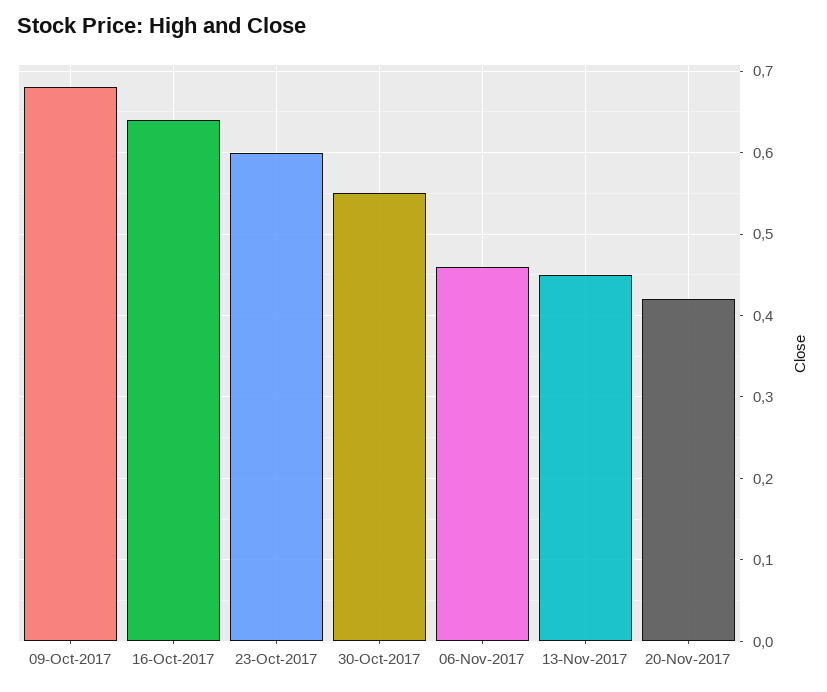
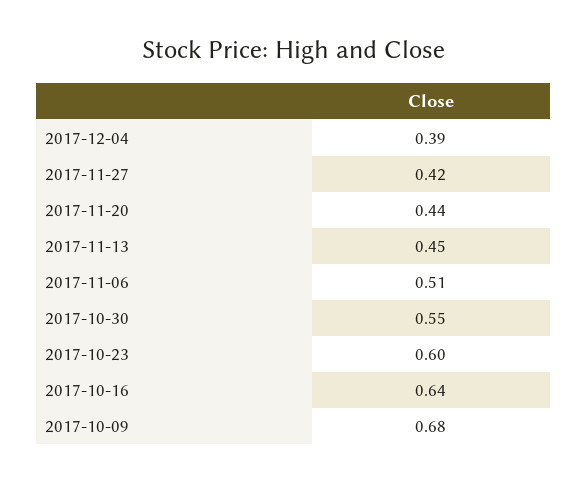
06-Nov-2017: 0.46 -> 0.51
20-Nov-2017: 0.42 -> 0.44
2017-12-04: none -> 0.39
2017-11-27: none -> 0.42

